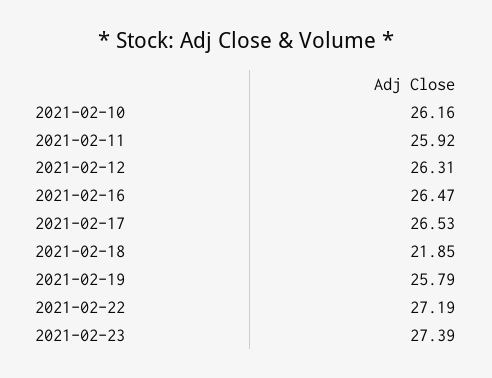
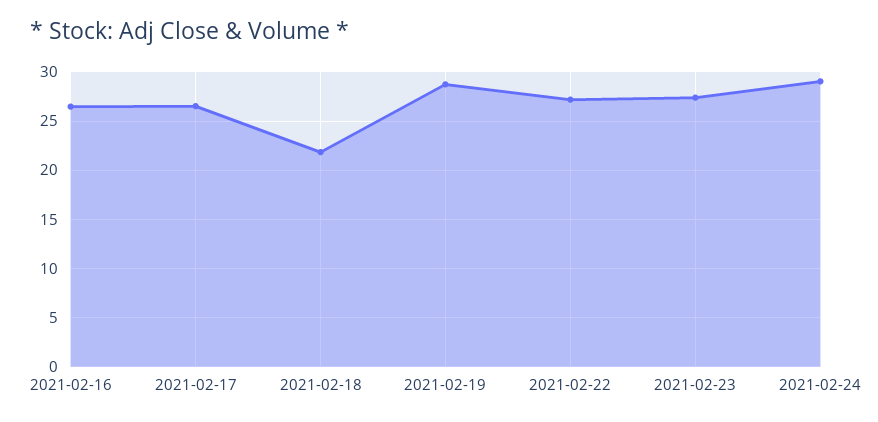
2021-02-10: 26.16 -> none
2021-02-11: 25.92 -> none
2021-02-12: 26.31 -> none
2021-02-19: 25.79 -> 29
2021-02-24: none -> 29

